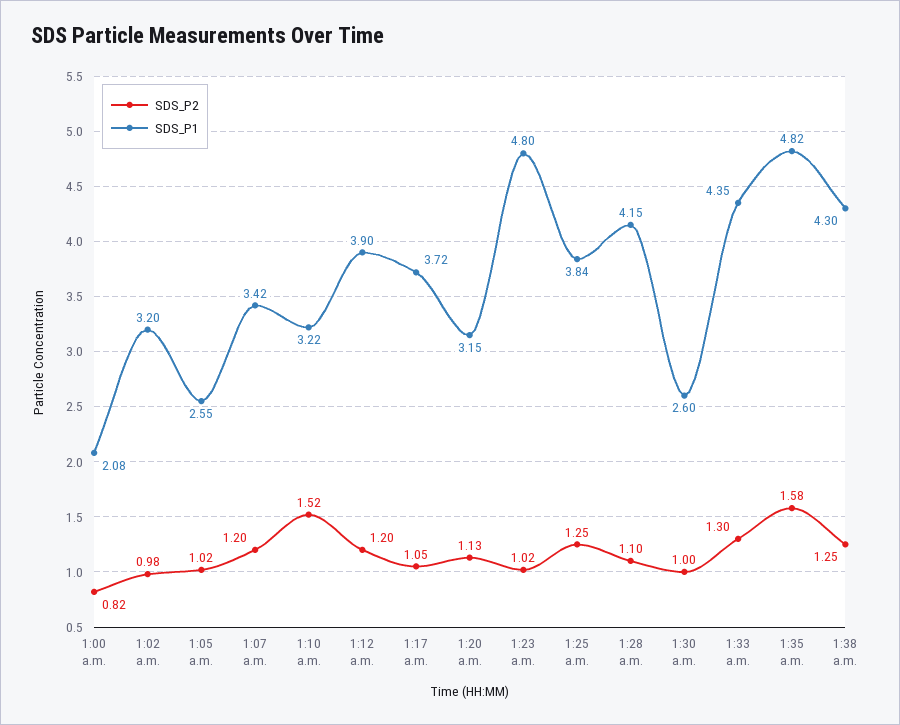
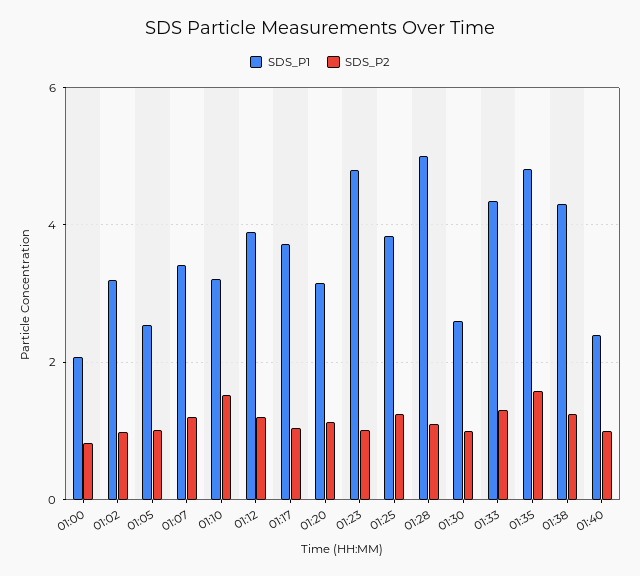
SDS_P1, 1:28 a.m.: 4.15 -> 5
SDS_P1, 01:40: none -> 2.4
SDS_P2, 01:40: none -> 1

